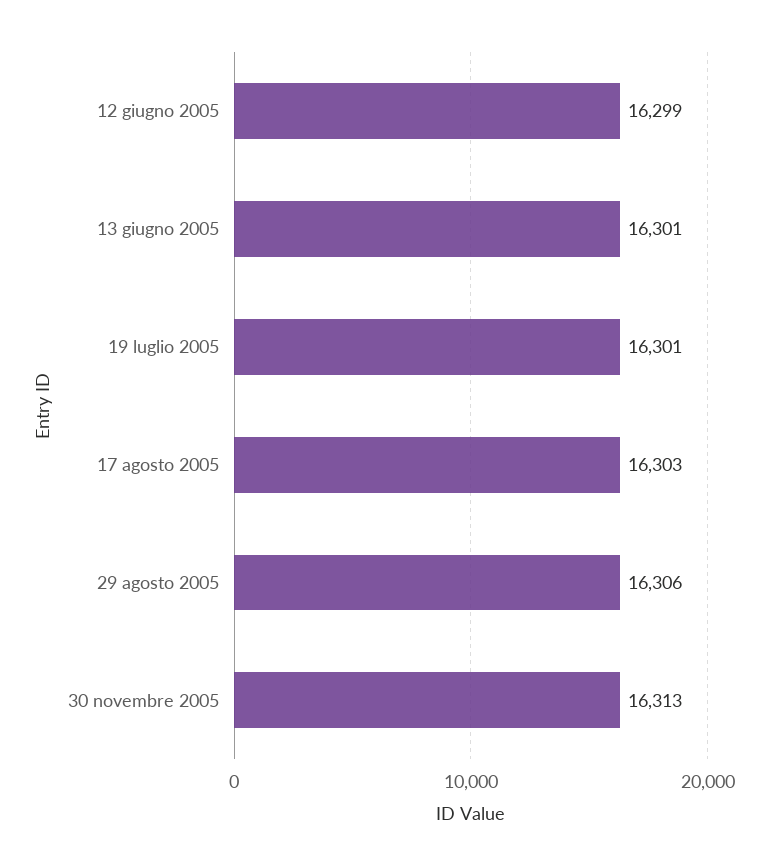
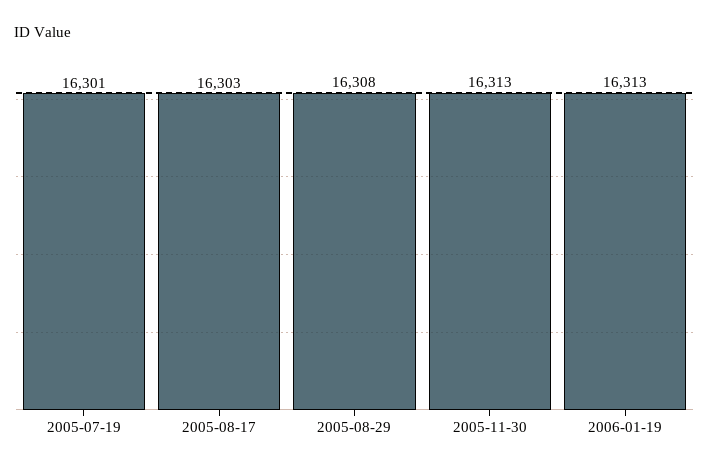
12 giugno 2005: 16299 -> none
13 giugno 2005: 16301 -> none
29 agosto 2005: 16306 -> 16308
2006-01-19: none -> 16313

